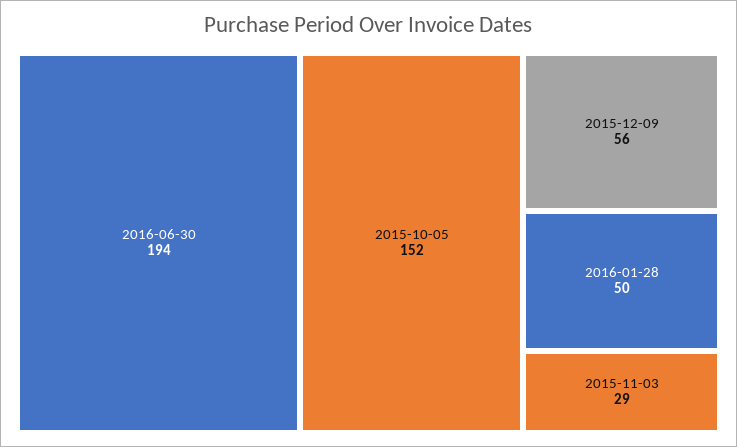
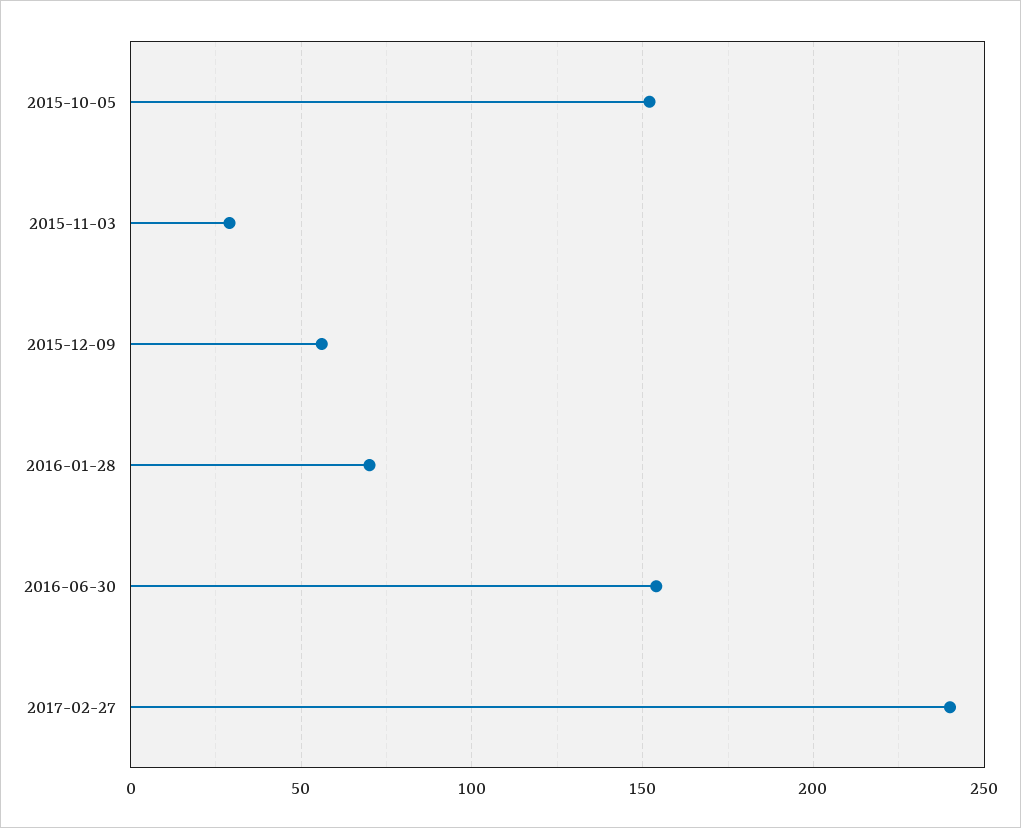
2016-06-30: 194 -> 155
2016-01-28: 50 -> 70
2017-02-27: none -> 240

